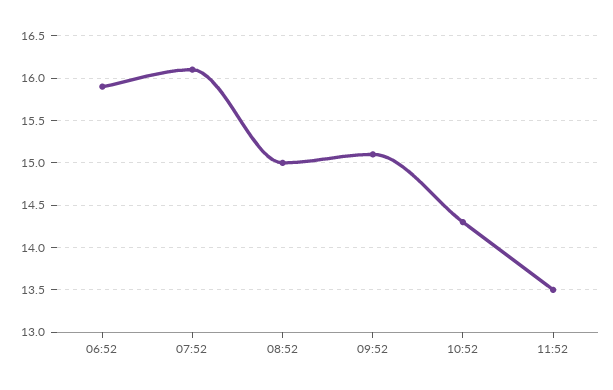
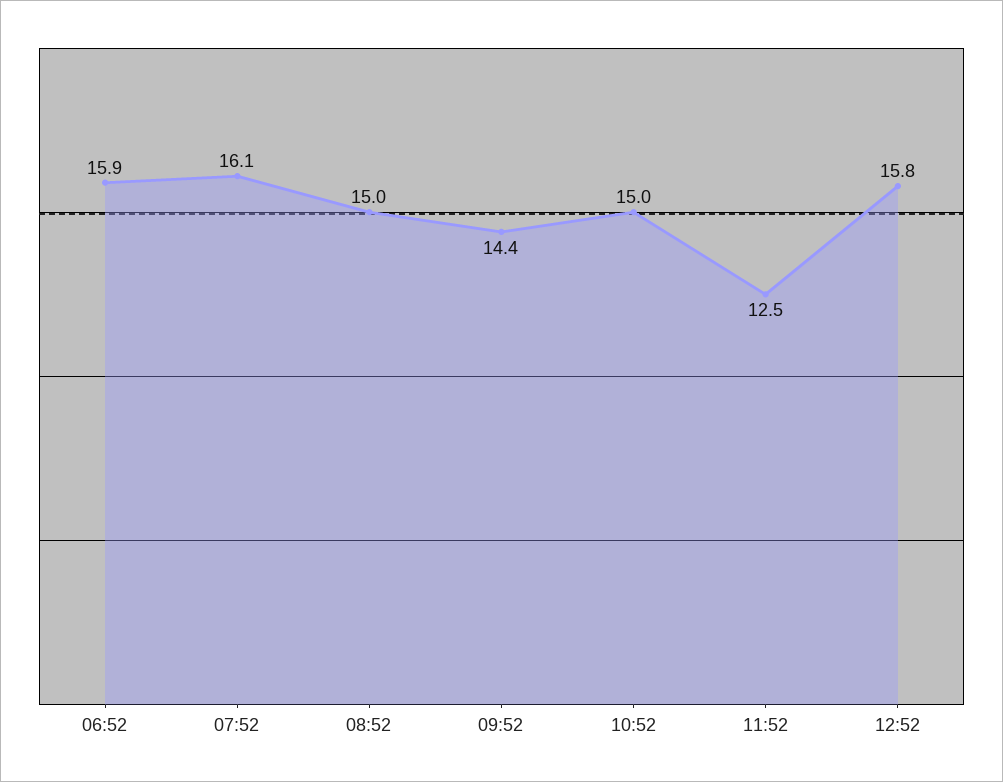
09:52: 15.1 -> 14.4
10:52: 14.3 -> 15
11:52: 13.5 -> 12.5
12:52: none -> 15.8

